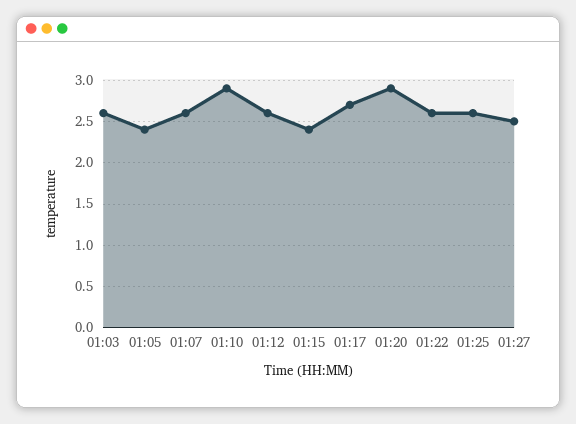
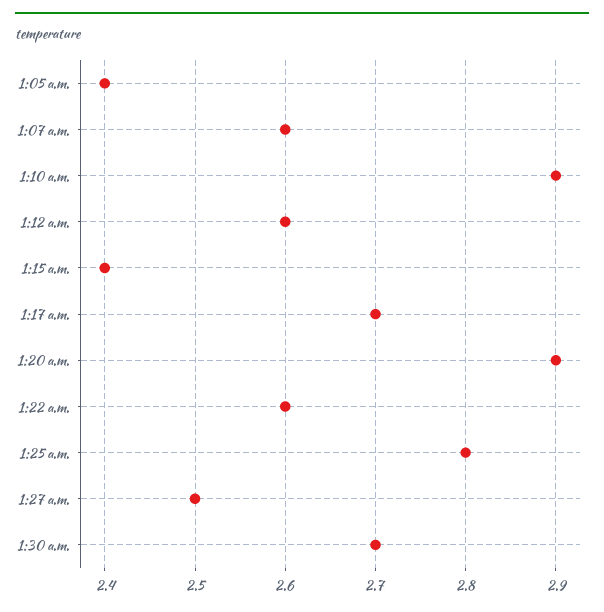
01:03: 2.6 -> none
01:25: 2.6 -> 2.8
1:30 a.m.: none -> 2.7

